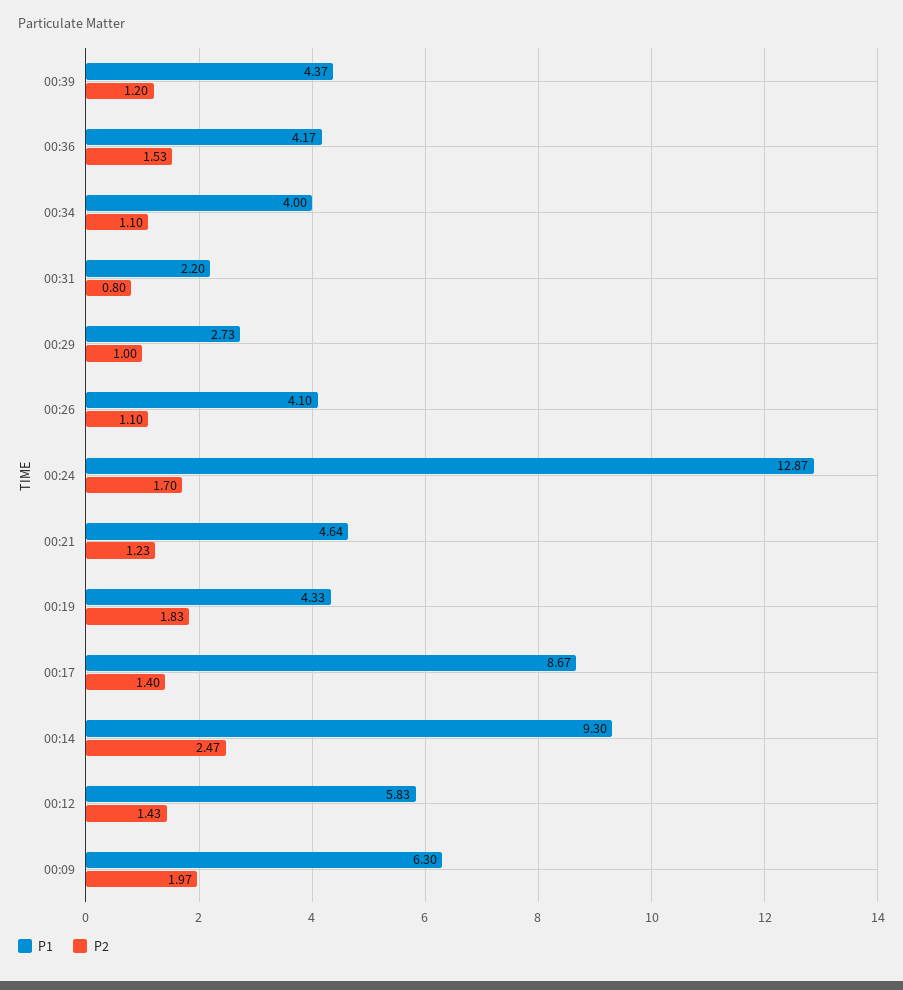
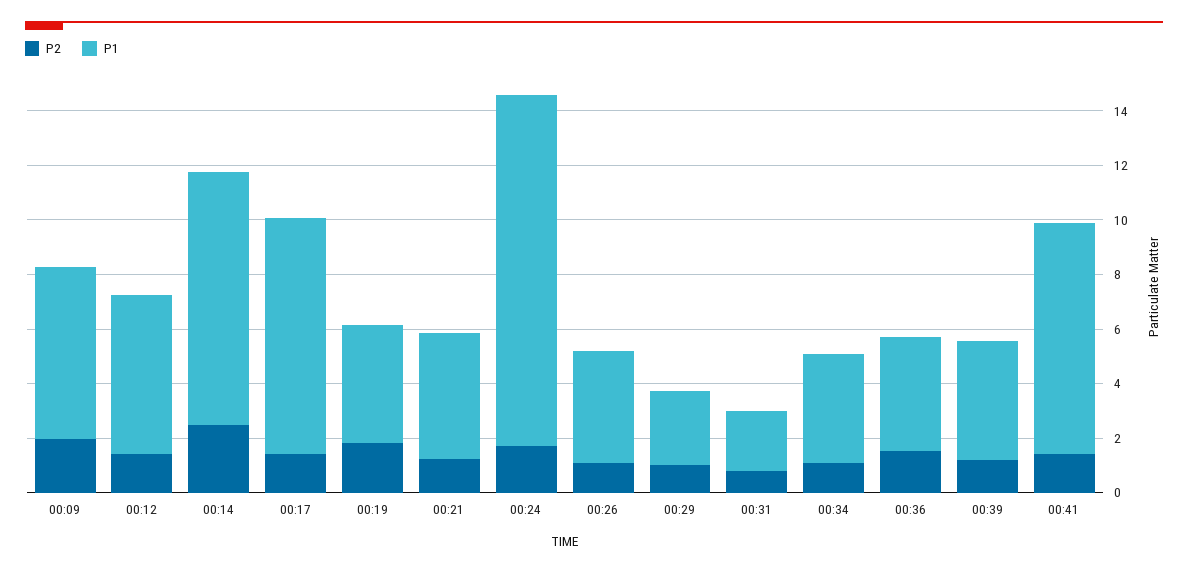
P2, 00:41: none -> 1.5
P1, 00:41: none -> 8.5

